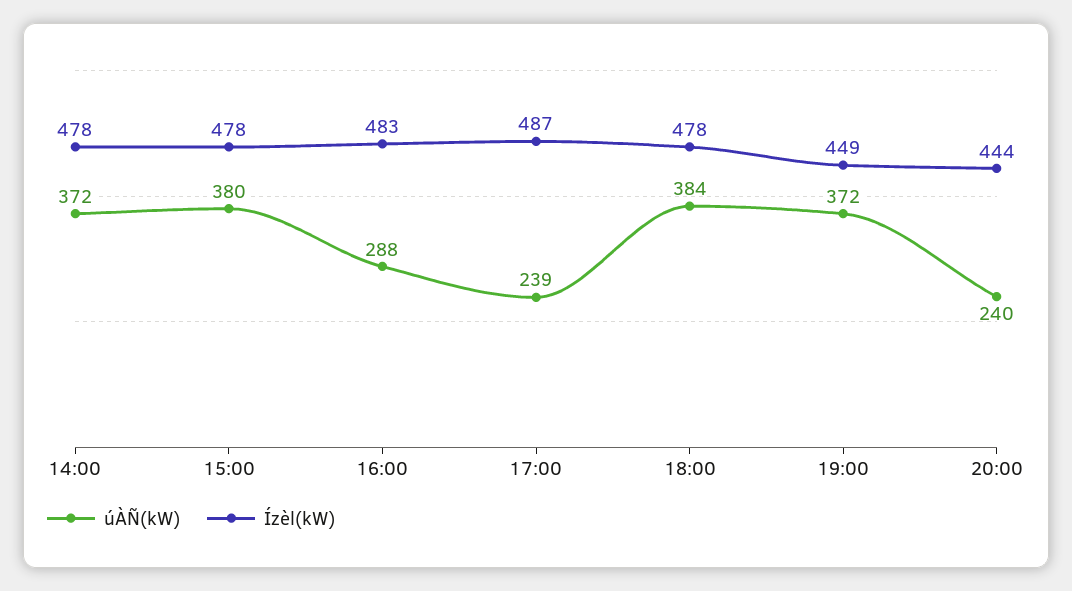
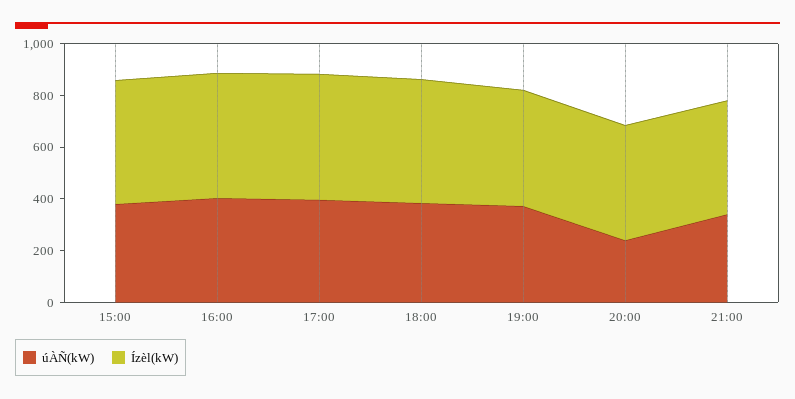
úÀÑ(kW), 14:00: 372 -> none
Ízèl(kW), 14:00: 478 -> none
úÀÑ(kW), 16:00: 288 -> 400
úÀÑ(kW), 17:00: 239 -> 400
úÀÑ(kW), 21:00: none -> 350
Ízèl(kW), 21:00: none -> 450

